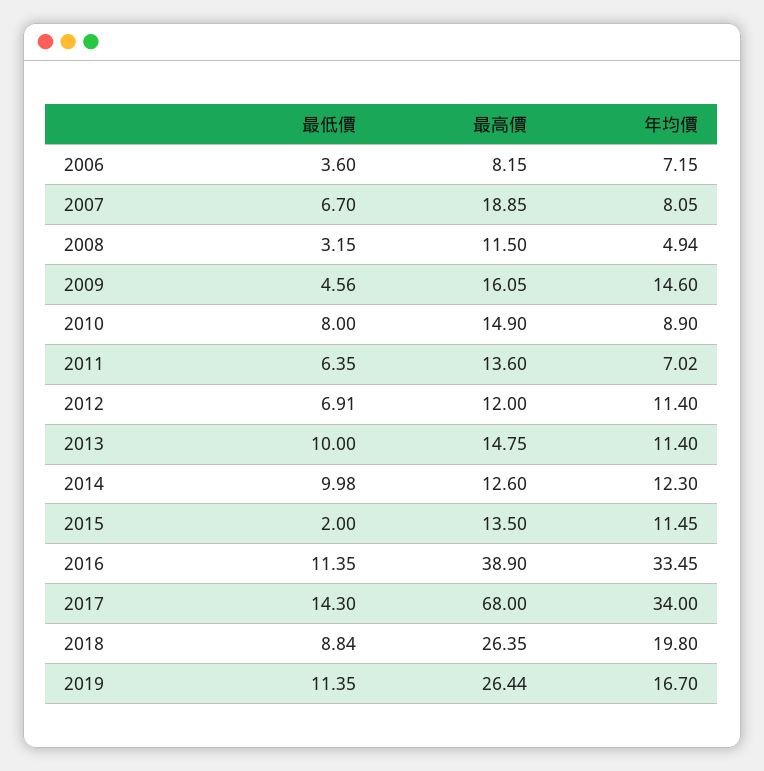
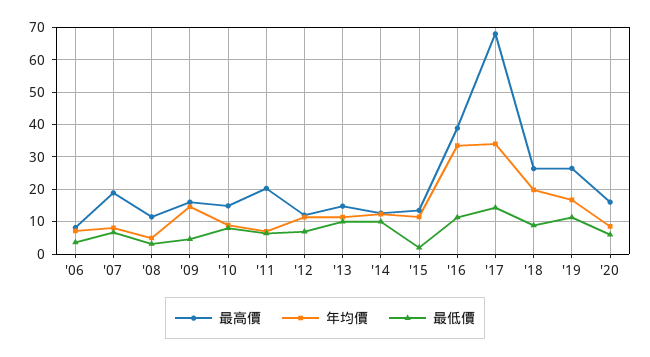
最高價, 2011: 13.6 -> 20
最高價, '20: none -> 16
年均價, '20: none -> 8
最低價, '20: none -> 6

